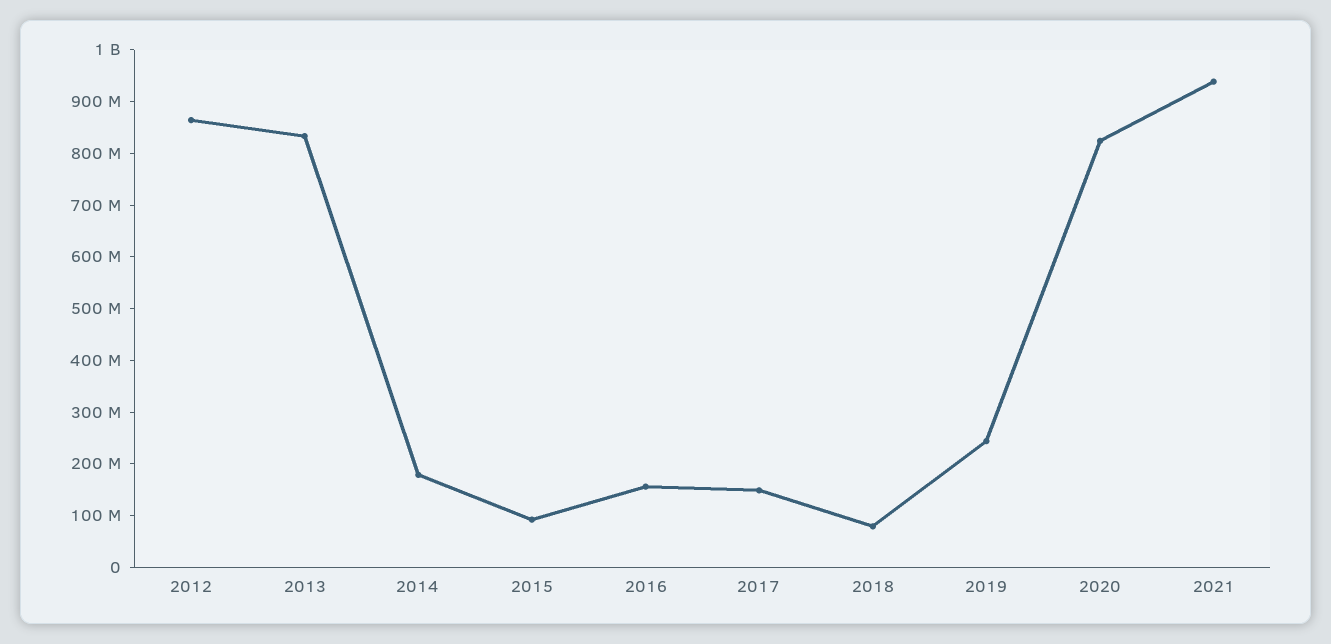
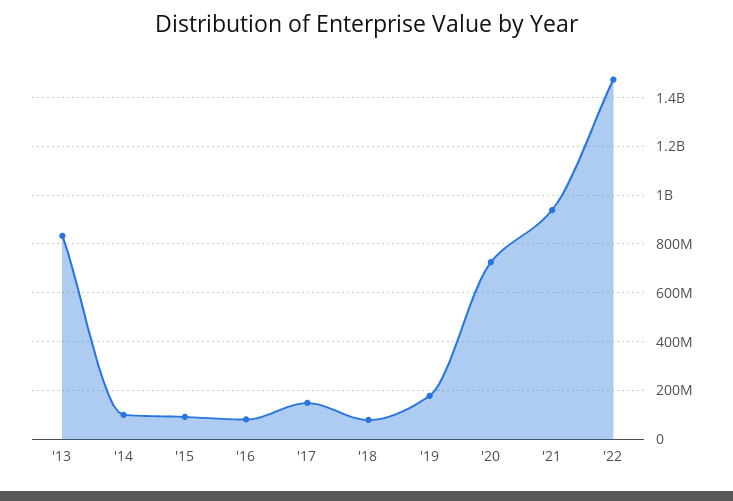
2012: 860000000 -> none
2014: 180000000 -> 100000000
2016: 160000000 -> 75000000
2019: 240000000 -> 175000000
2020: 820000000 -> 725000000
'22: none -> 1475000000

